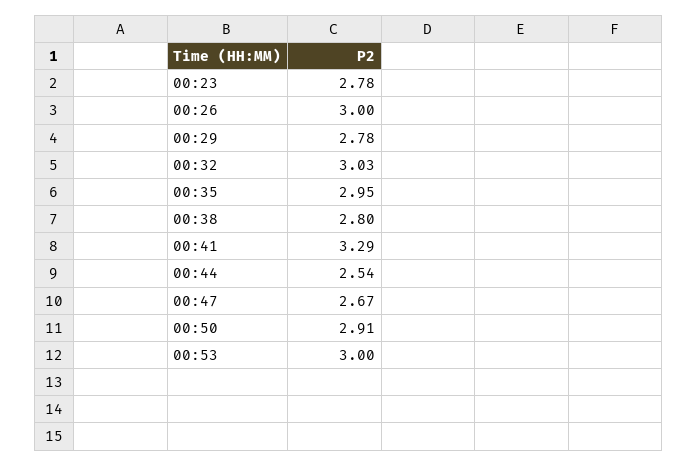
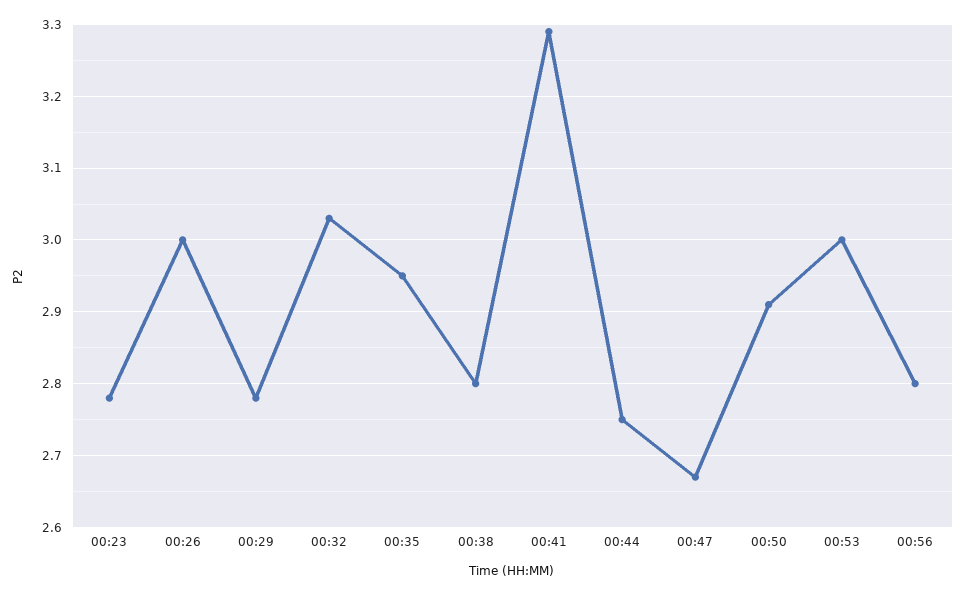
00:44: 2.54 -> 2.75
00:56: none -> 2.8

